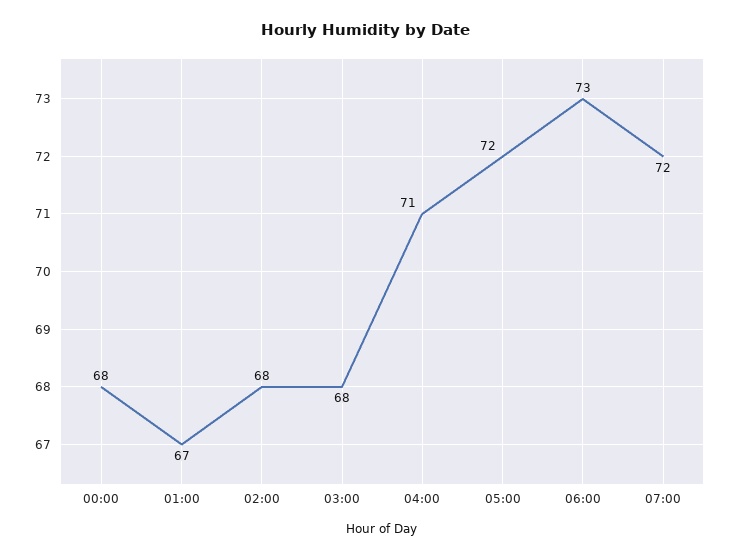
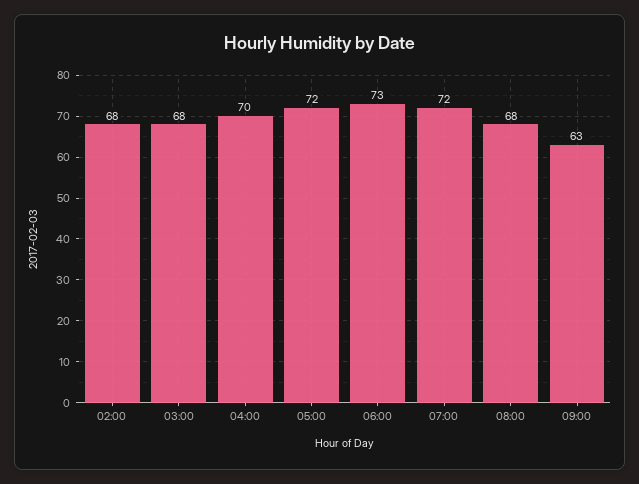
00:00: 68 -> none
01:00: 67 -> none
04:00: 71 -> 70
08:00: none -> 68
09:00: none -> 63

